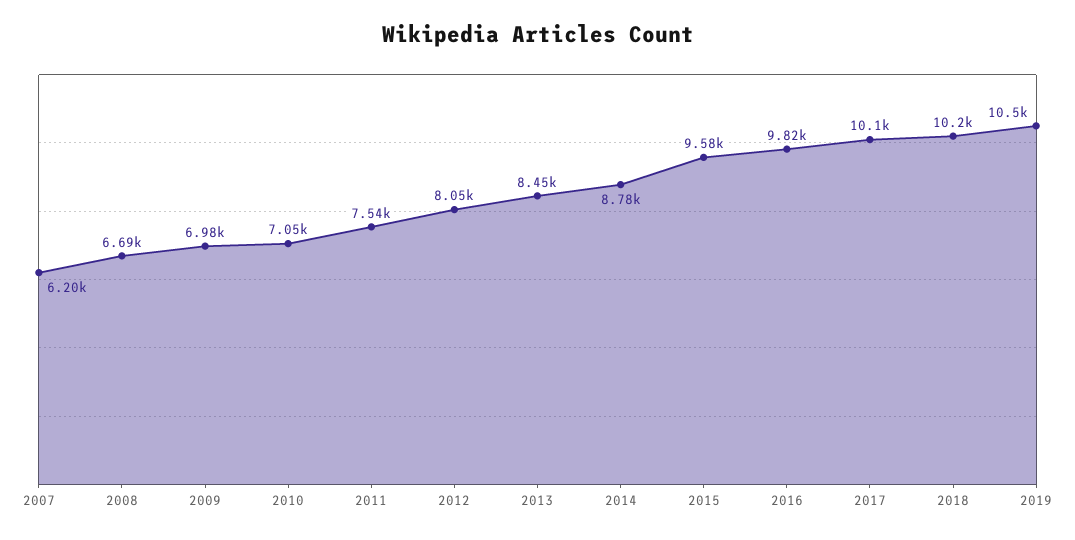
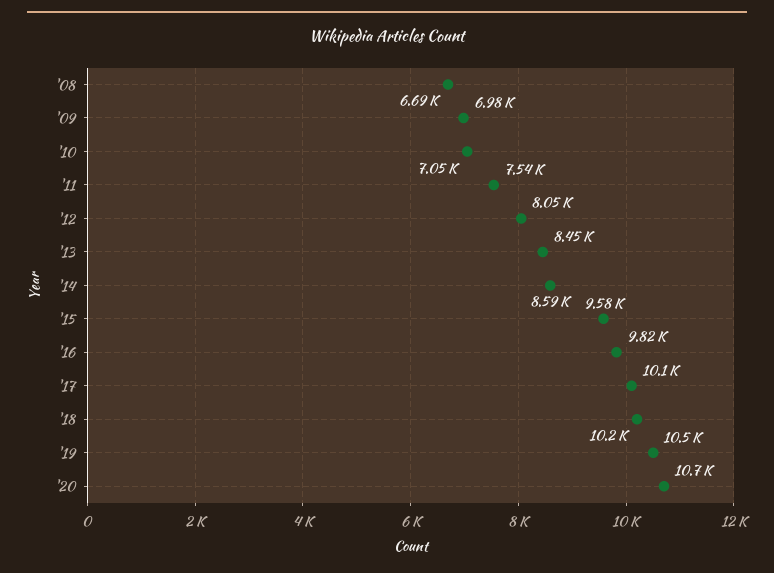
2007: 6200 -> none
2014: 8780 -> 8590
'20: none -> 10700

